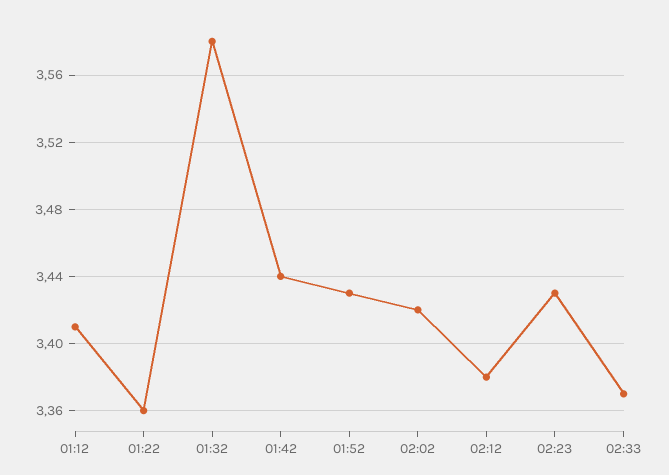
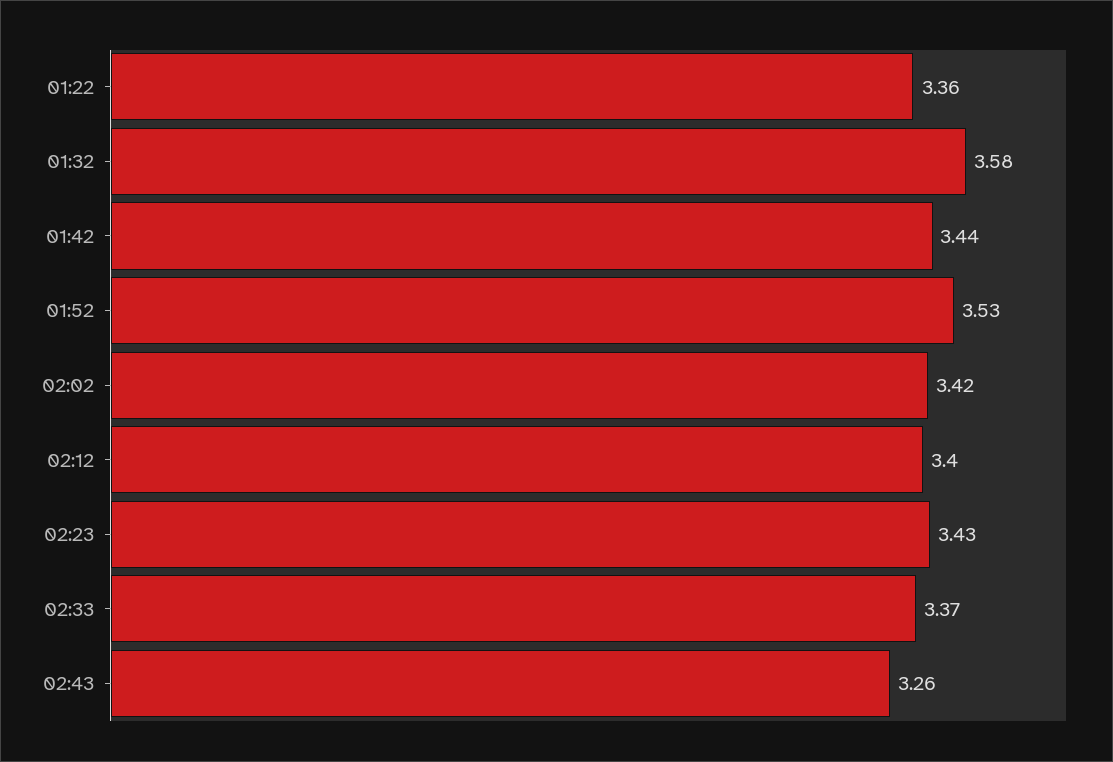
01:12: 3.41 -> none
01:52: 3.43 -> 3.53
02:12: 3.38 -> 3.4
02:43: none -> 3.26

